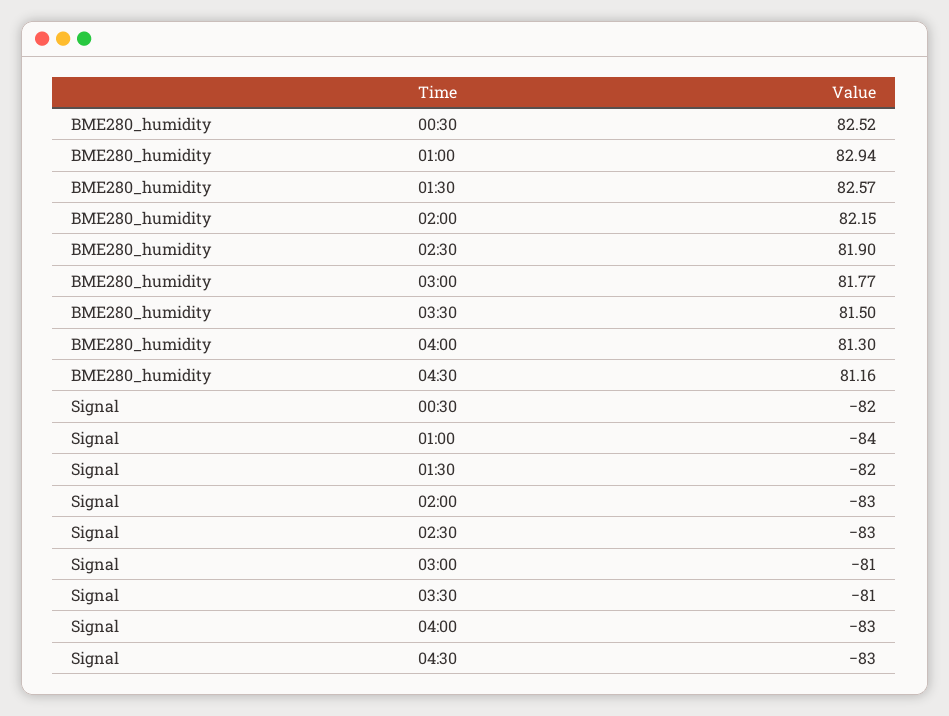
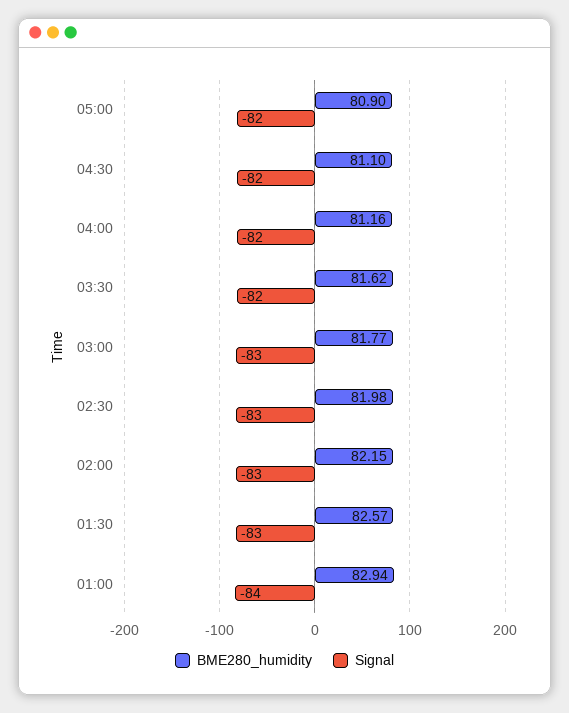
BME280_humidity, 00:30: 82.52 -> none
BME280_humidity, 02:30: 81.9 -> 81.98
BME280_humidity, 03:30: 81.5 -> 81.62
BME280_humidity, 04:00: 81.3 -> 81.16
BME280_humidity, 04:30: 81.16 -> 81.1
Signal, 00:30: -82 -> none
Signal, 01:30: -82 -> -83
Signal, 03:00: -81 -> -83
Signal, 03:30: -81 -> -82
Signal, 04:00: -83 -> -82
Signal, 04:30: -83 -> -82
BME280_humidity, 05:00: none -> 80.9
Signal, 05:00: none -> -82

